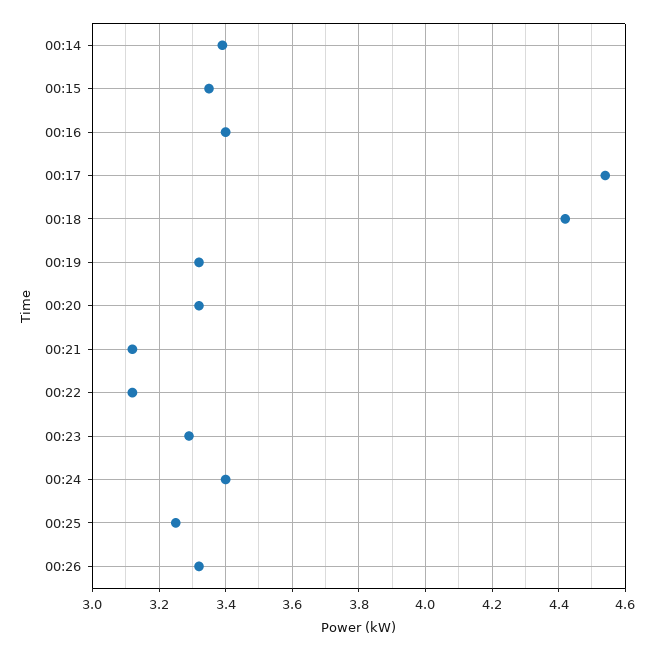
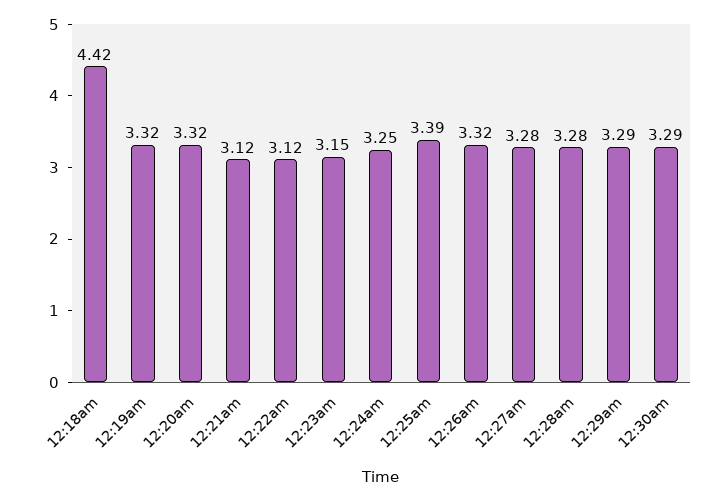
00:14: 3.4 -> none
00:15: 3.35 -> none
00:16: 3.4 -> none
00:17: 4.55 -> none
00:23: 3.3 -> 3.15
00:24: 3.4 -> 3.25
00:25: 3.25 -> 3.39
12:27am: none -> 3.28
12:28am: none -> 3.28
12:29am: none -> 3.29
12:30am: none -> 3.29

